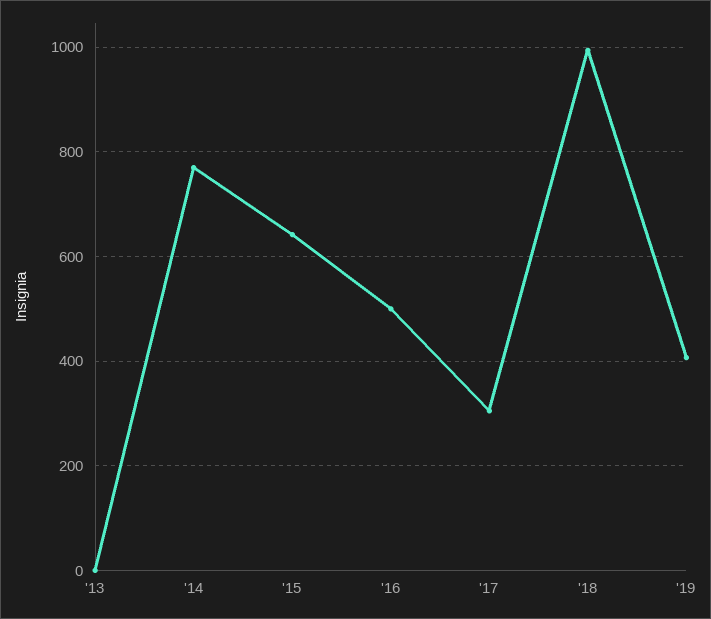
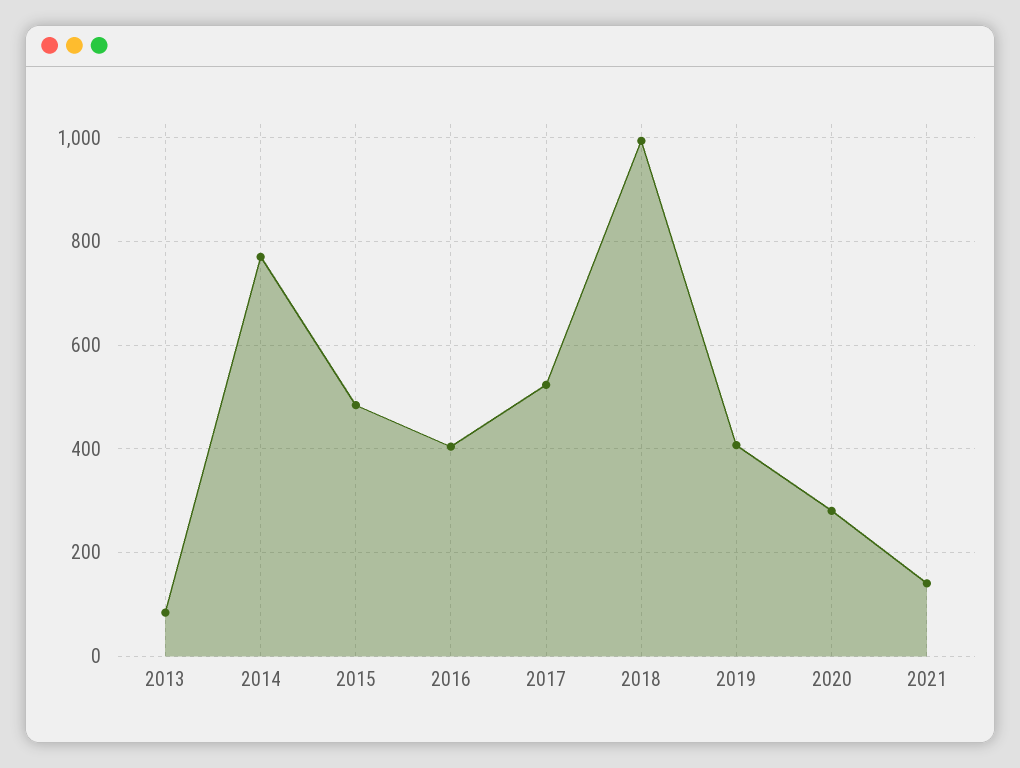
'13: 0 -> 80
'15: 640 -> 480
'16: 500 -> 400
'17: 300 -> 520
2020: none -> 280
2021: none -> 140

